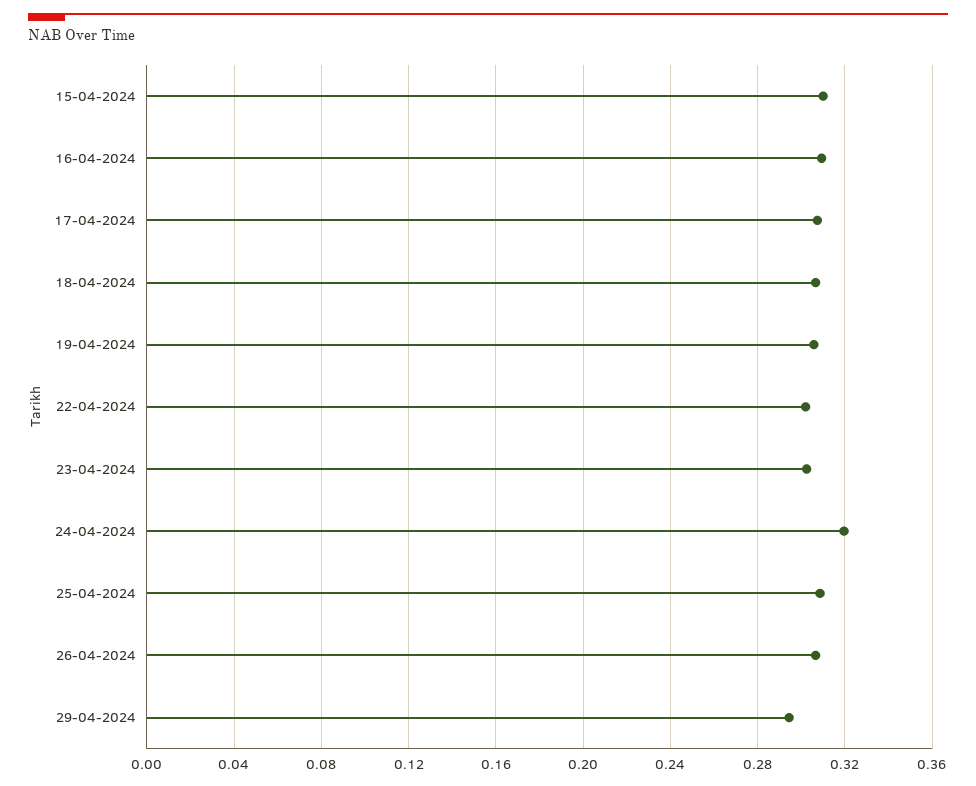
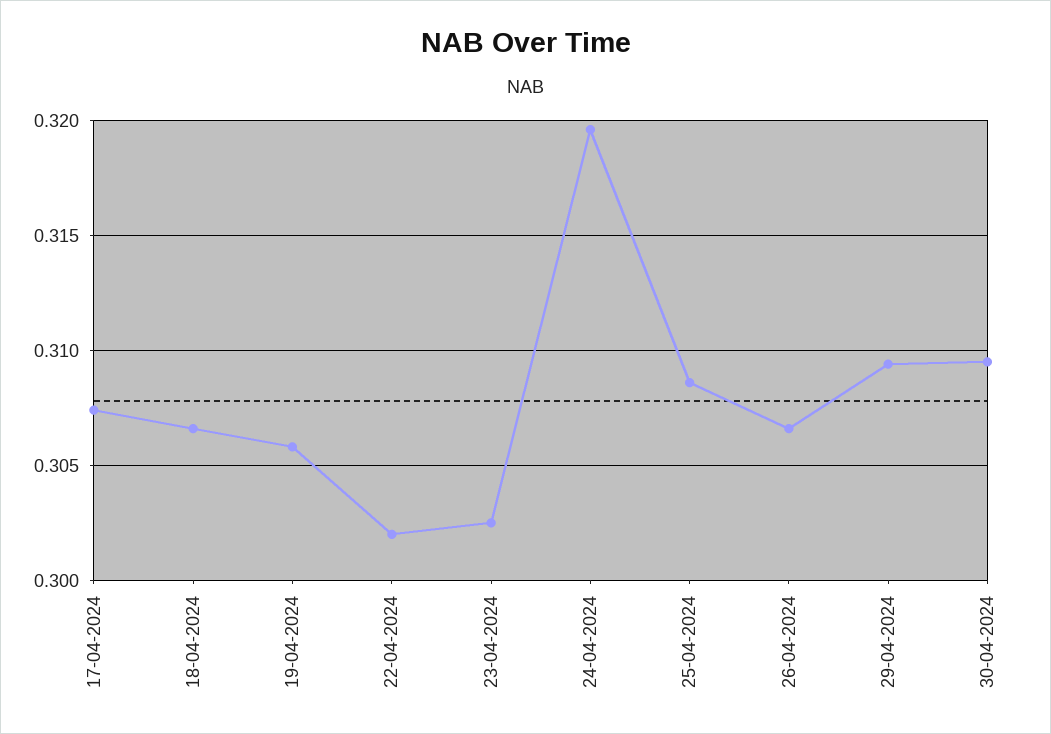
15-04-2024: 0.31 -> none
16-04-2024: 0.31 -> none
29-04-2024: 0.295 -> 0.3095
30-04-2024: none -> 0.3095

